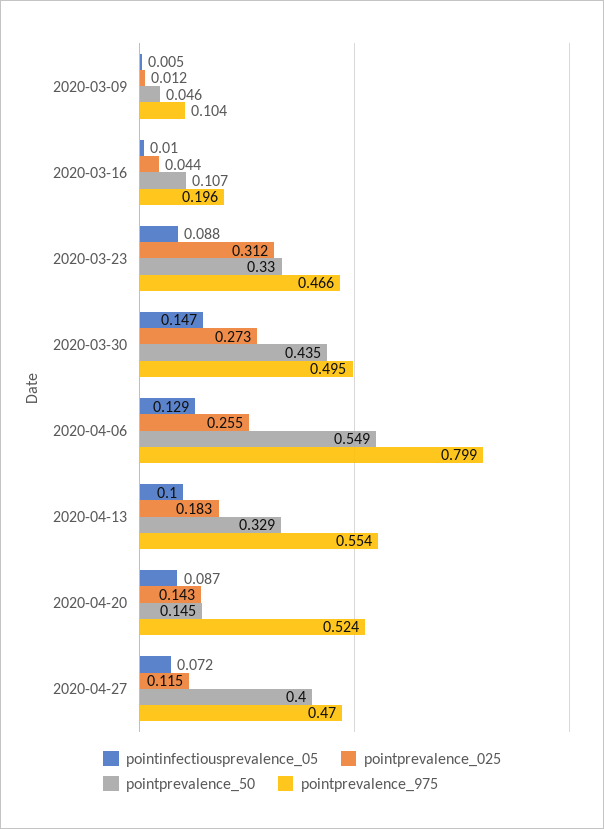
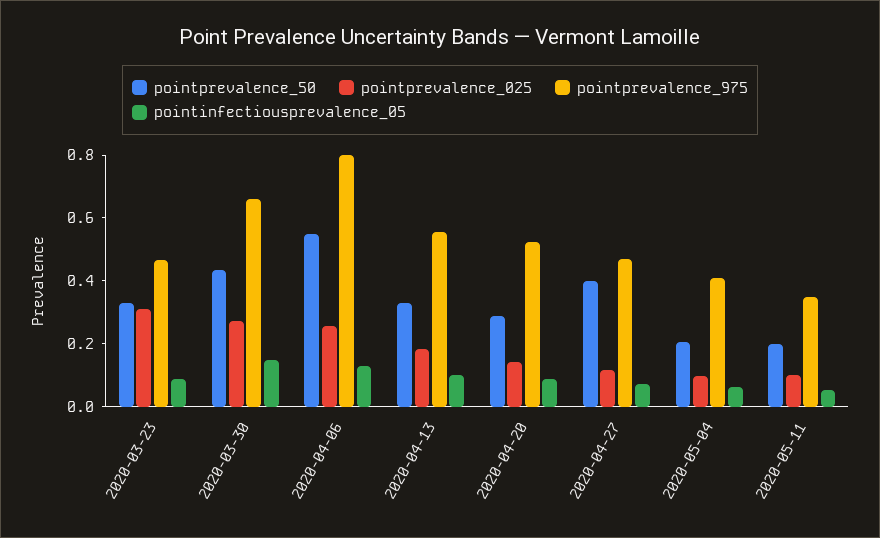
pointinfectiousprevalence_05, 2020-03-09: 0.005 -> none
pointprevalence_025, 2020-03-09: 0.012 -> none
pointprevalence_50, 2020-03-09: 0.046 -> none
pointprevalence_975, 2020-03-09: 0.104 -> none
pointinfectiousprevalence_05, 2020-03-16: 0.01 -> none
pointprevalence_025, 2020-03-16: 0.044 -> none
pointprevalence_50, 2020-03-16: 0.107 -> none
pointprevalence_975, 2020-03-16: 0.196 -> none
pointprevalence_975, 2020-03-30: 0.495 -> 0.65
pointprevalence_50, 2020-04-20: 0.145 -> 0.3
pointprevalence_50, 2020-05-04: none -> 0.2
pointprevalence_025, 2020-05-04: none -> 0.1
pointprevalence_975, 2020-05-04: none -> 0.4
pointinfectiousprevalence_05, 2020-05-04: none -> 0.05
pointprevalence_50, 2020-05-11: none -> 0.2
pointprevalence_025, 2020-05-11: none -> 0.1
pointprevalence_975, 2020-05-11: none -> 0.35
pointinfectiousprevalence_05, 2020-05-11: none -> 0.05

